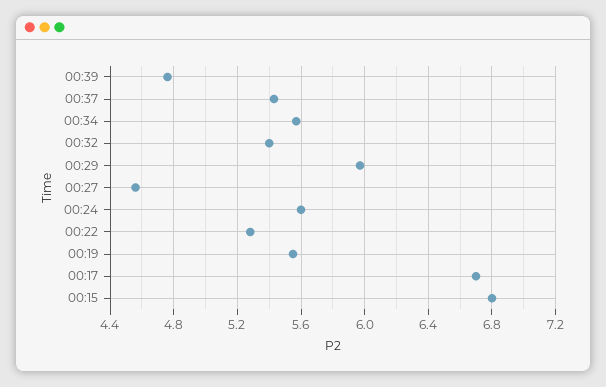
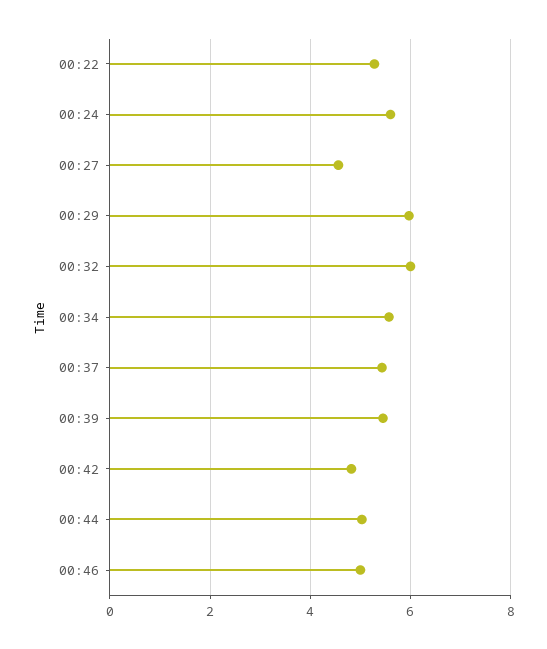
00:39: 4.75 -> 5.4
00:32: 5.4 -> 6
00:19: 5.55 -> none
00:17: 6.7 -> none
00:15: 6.8 -> none
00:42: none -> 4.8
00:44: none -> 5
00:46: none -> 5

